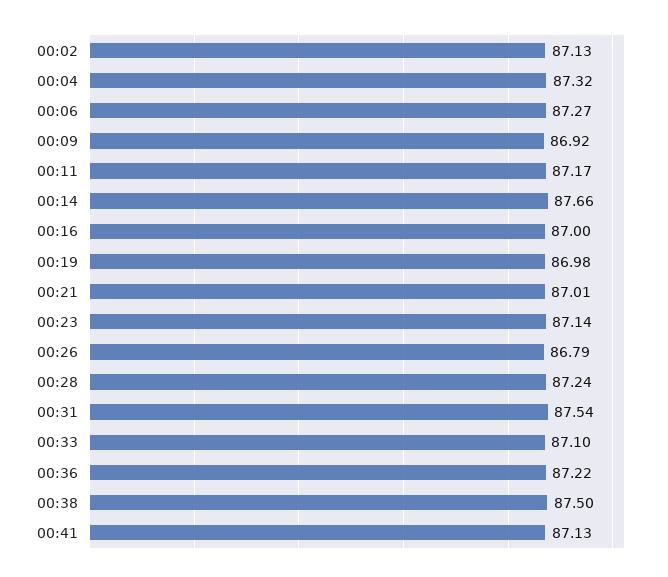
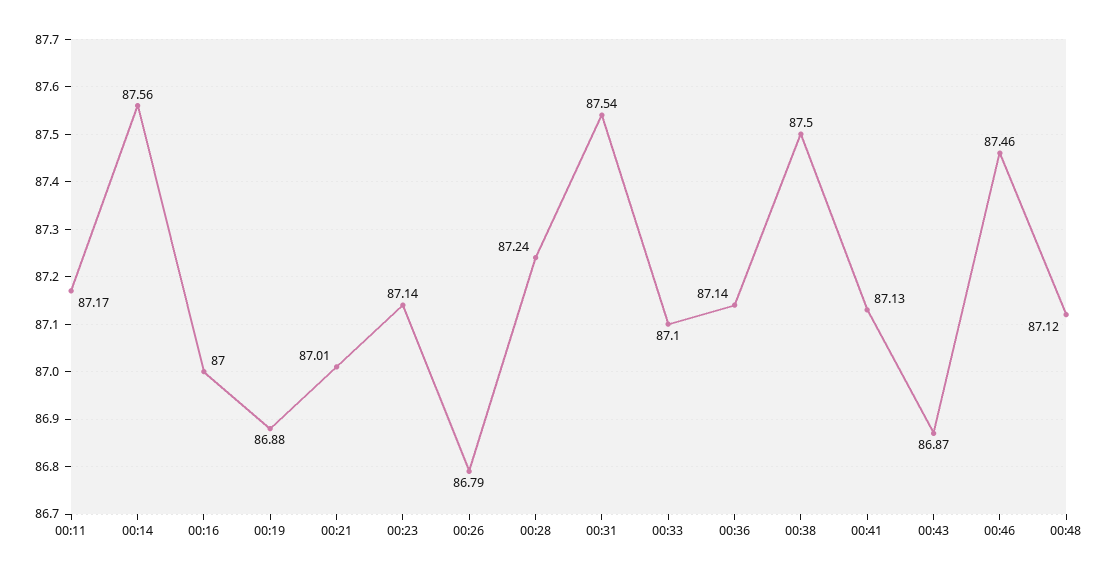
00:02: 87.13 -> none
00:04: 87.32 -> none
00:06: 87.27 -> none
00:09: 86.92 -> none
00:14: 87.66 -> 87.56
00:19: 86.98 -> 86.88
00:36: 87.22 -> 87.14
00:43: none -> 86.87
00:46: none -> 87.46
00:48: none -> 87.12

